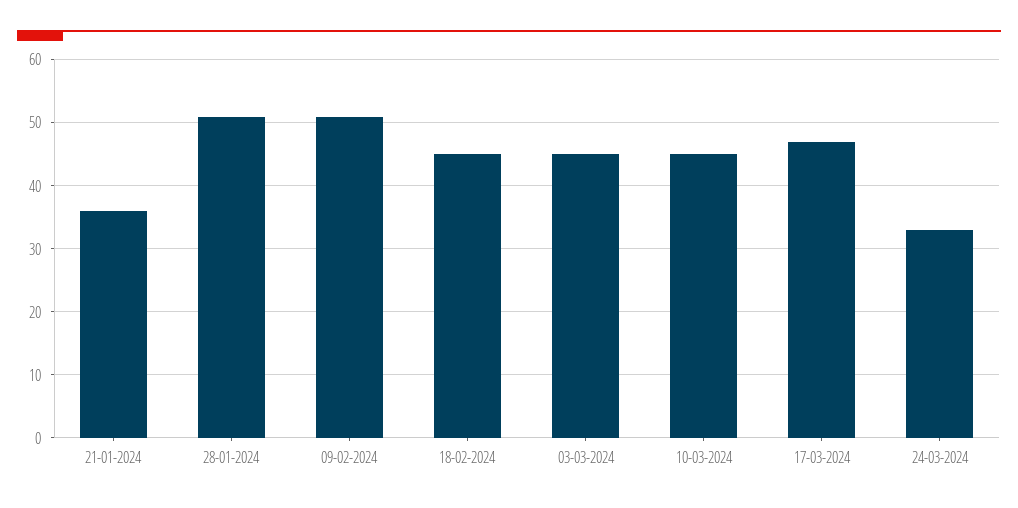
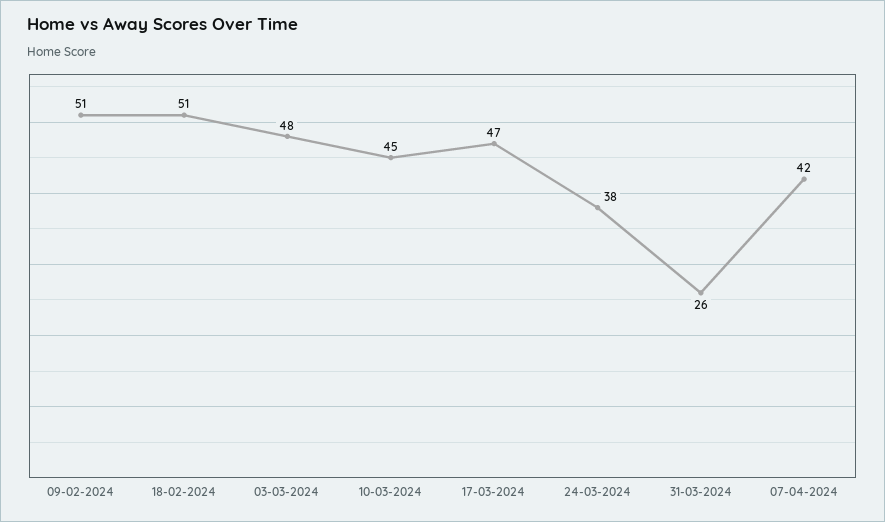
21-01-2024: 36 -> none
28-01-2024: 51 -> none
18-02-2024: 45 -> 51
03-03-2024: 45 -> 48
24-03-2024: 33 -> 38
31-03-2024: none -> 26
07-04-2024: none -> 42

